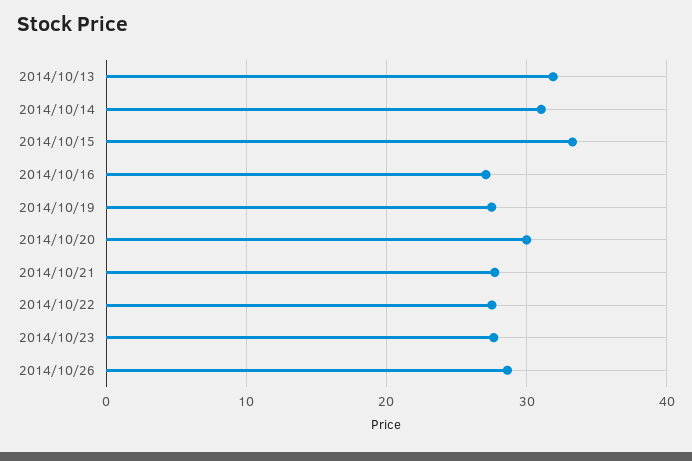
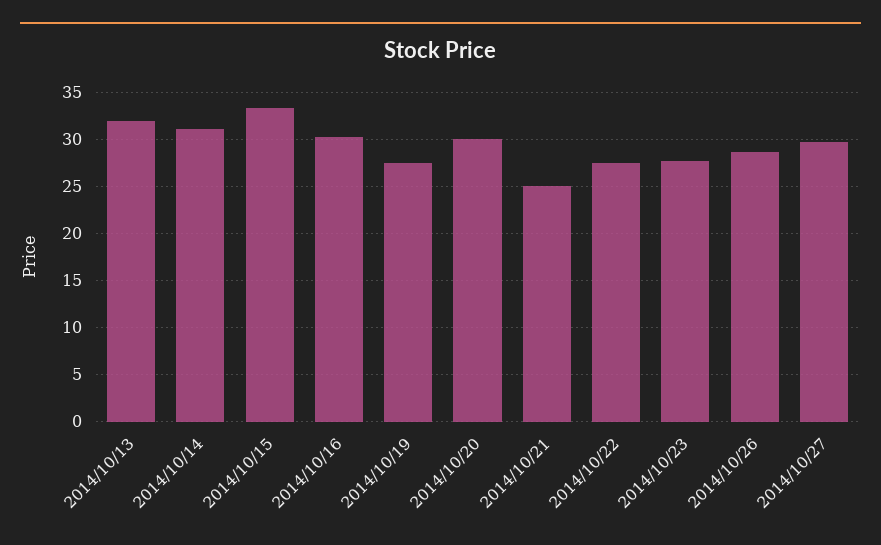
2014/10/16: 27 -> 30
2014/10/21: 28 -> 25
2014/10/27: none -> 30

